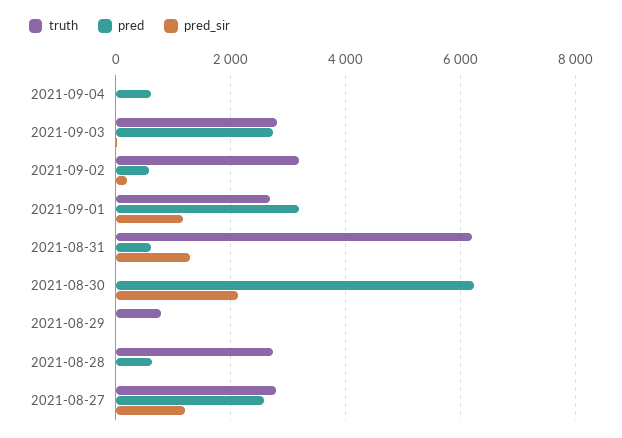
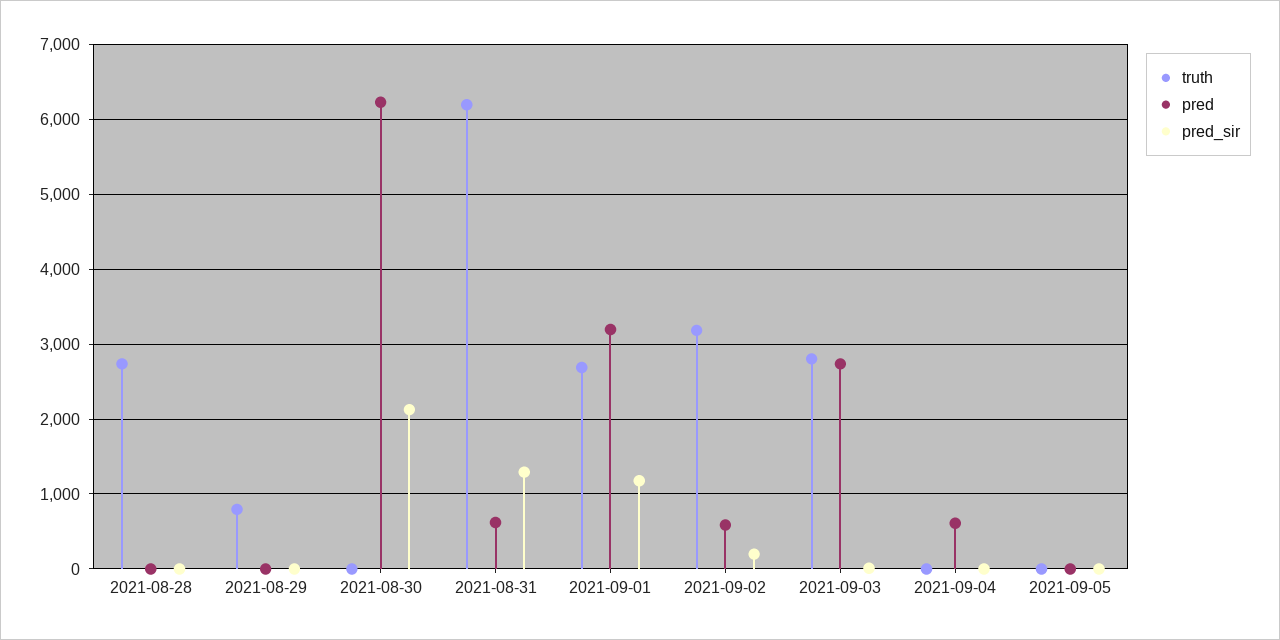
pred, 2021-08-28: 600 -> 0
truth, 2021-08-27: 2800 -> none
pred, 2021-08-27: 2600 -> none
pred_sir, 2021-08-27: 1200 -> none
truth, 2021-09-05: none -> 0
pred, 2021-09-05: none -> 0
pred_sir, 2021-09-05: none -> 0

